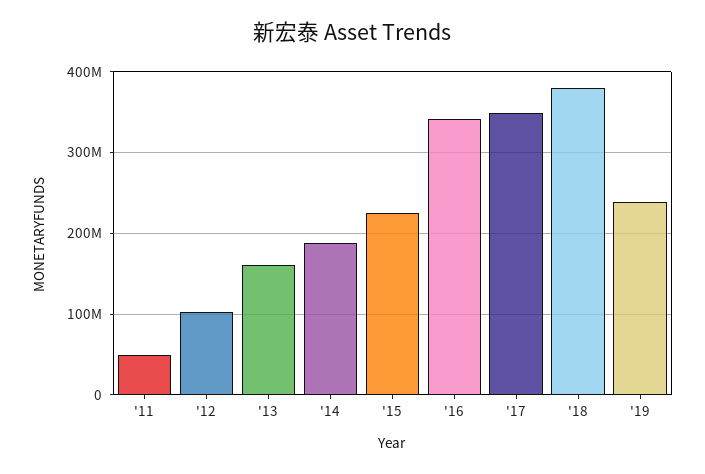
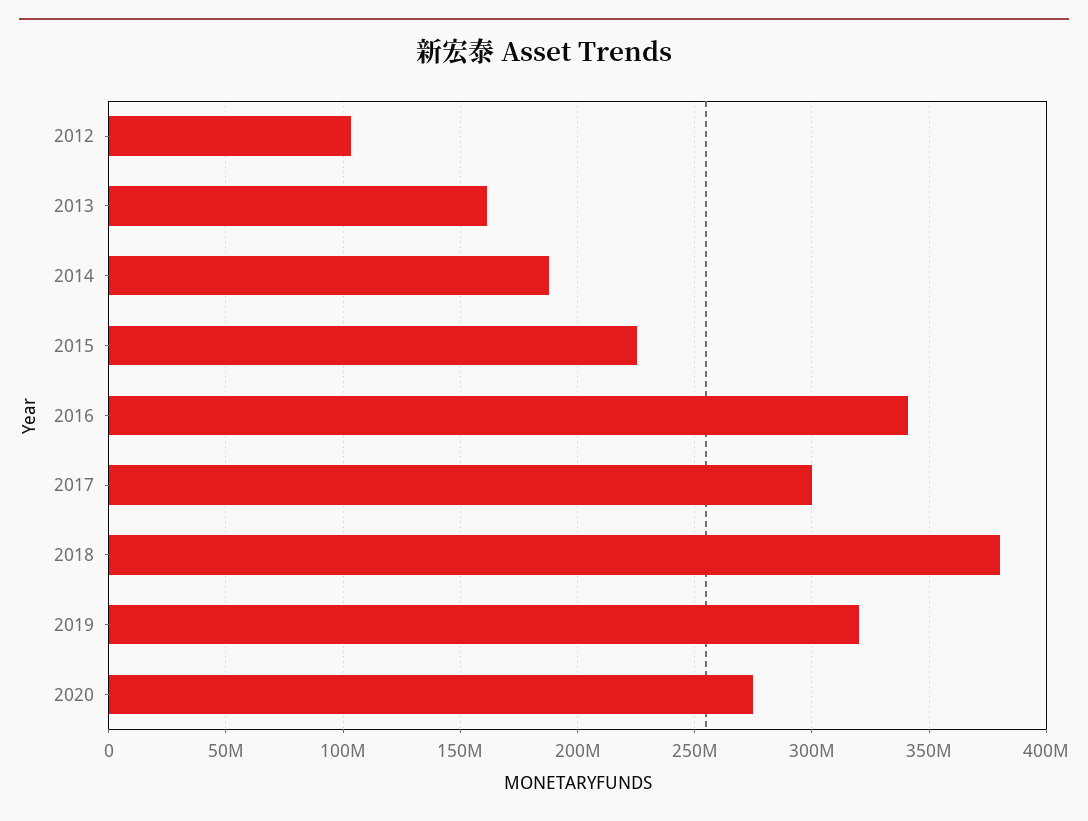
'11: 50000000 -> none
'17: 350000000 -> 300000000
'19: 240000000 -> 320000000
2020: none -> 275000000

